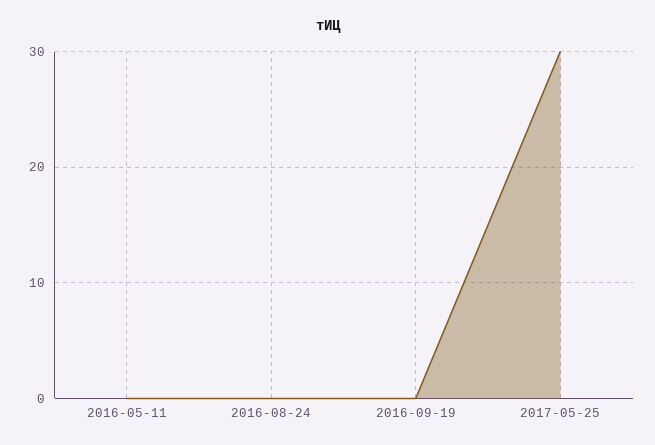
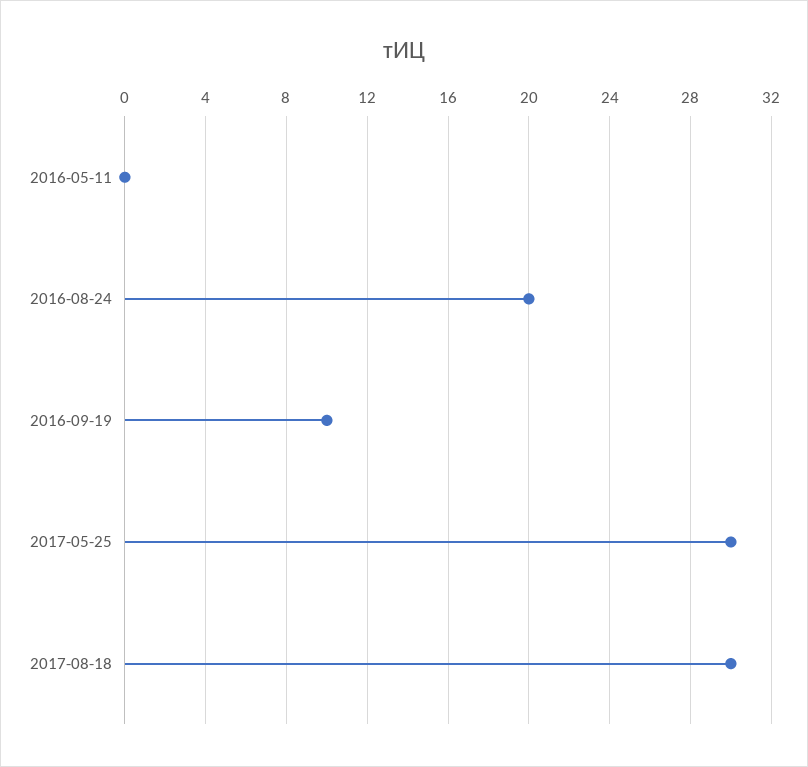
2016-08-24: 0 -> 20
2016-09-19: 0 -> 10
2017-08-18: none -> 30

